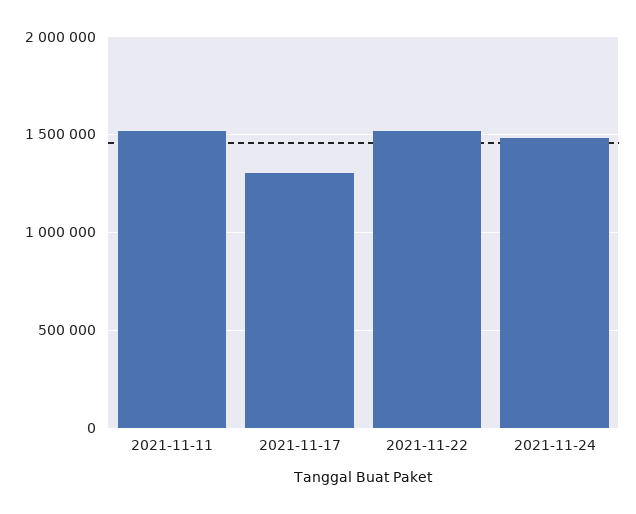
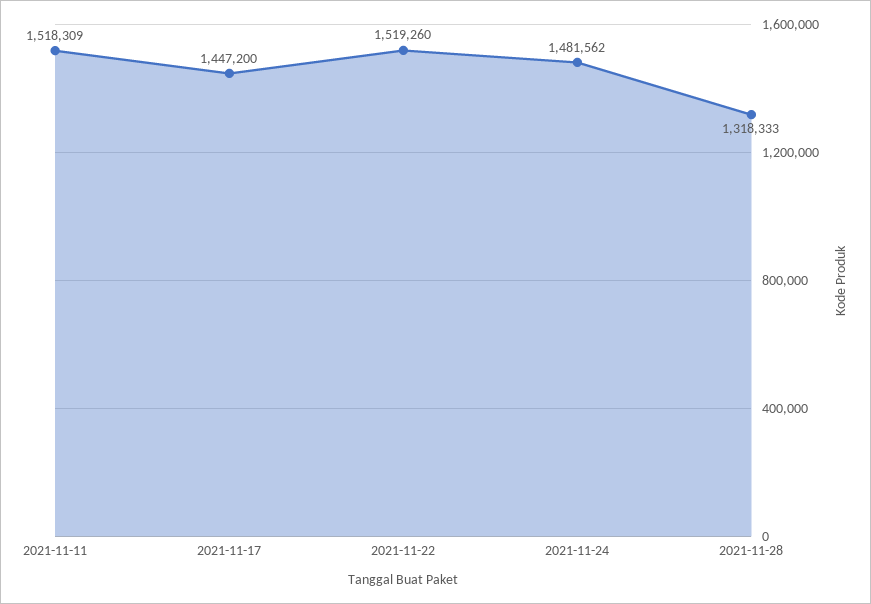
2021-11-17: 1300000 -> 1447200
2021-11-28: none -> 1318333

